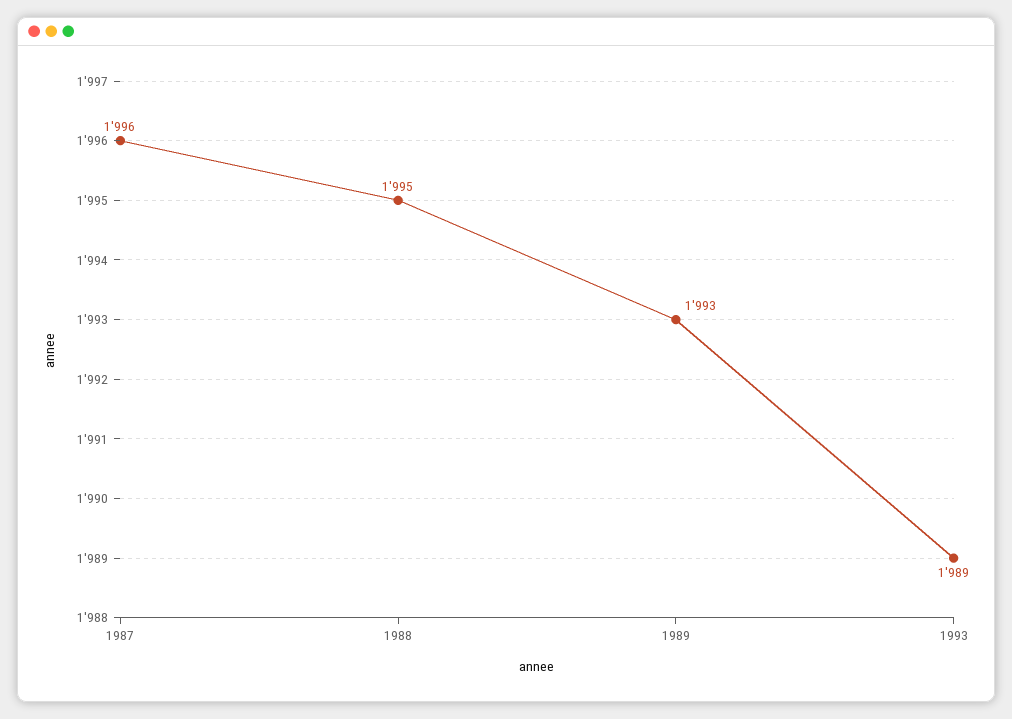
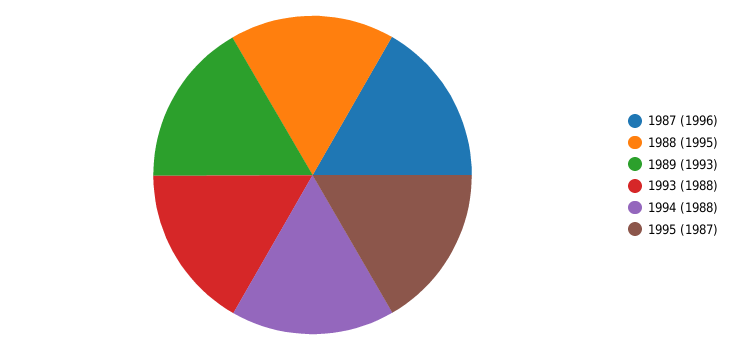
1993: 1989 -> 1988
1994: none -> 1988
1995: none -> 1987

